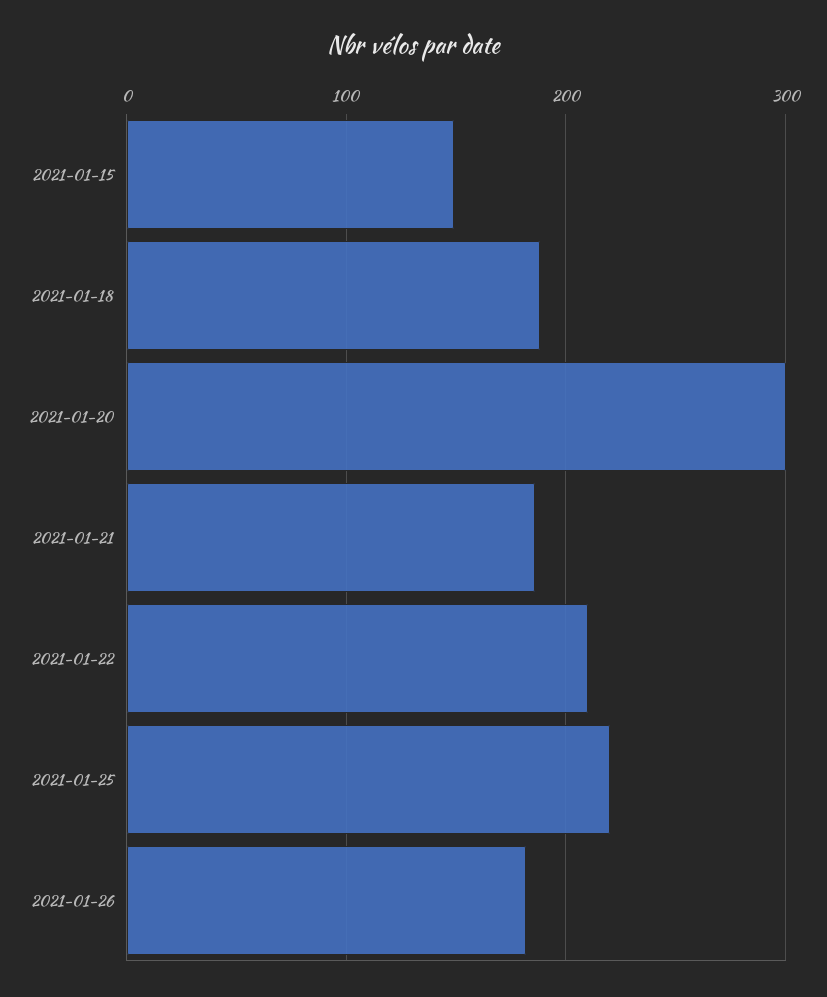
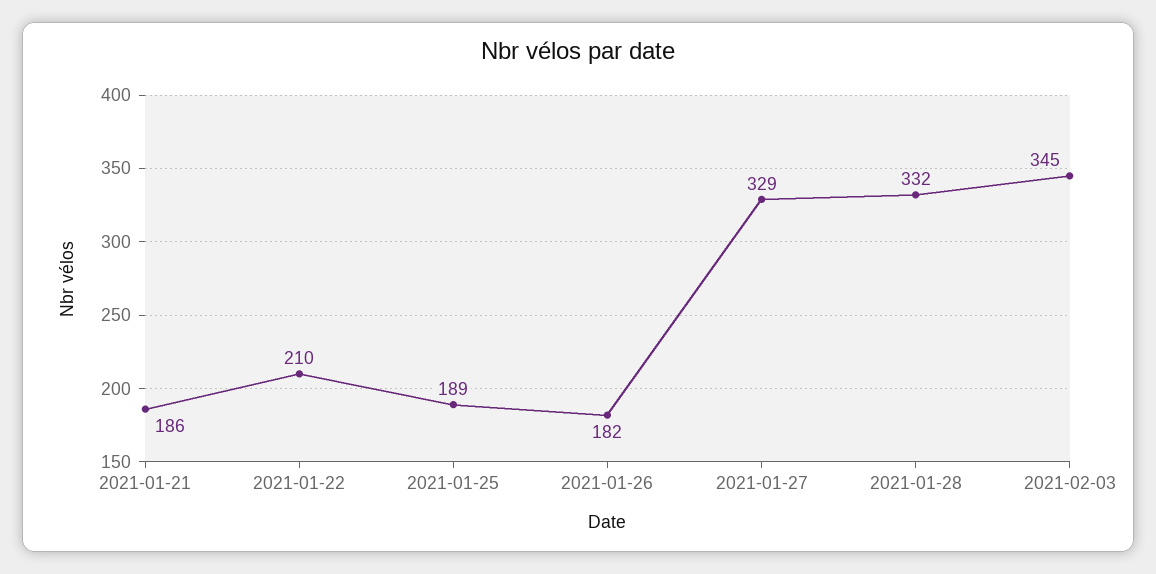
2021-01-15: 150 -> none
2021-01-18: 190 -> none
2021-01-20: 300 -> none
2021-01-25: 220 -> 189
2021-01-27: none -> 329
2021-01-28: none -> 332
2021-02-03: none -> 345

